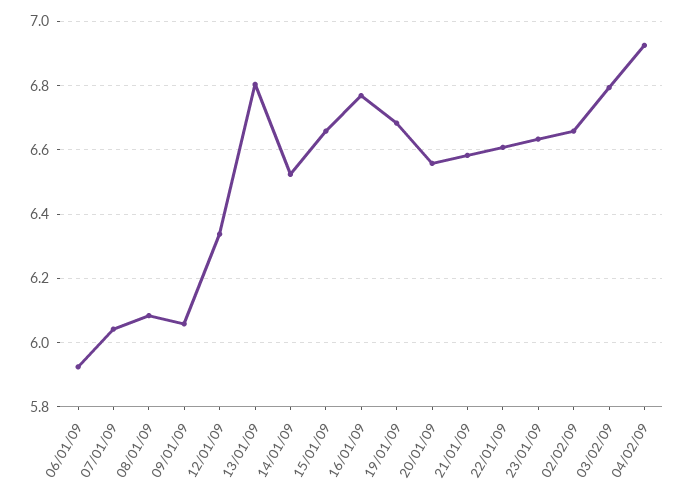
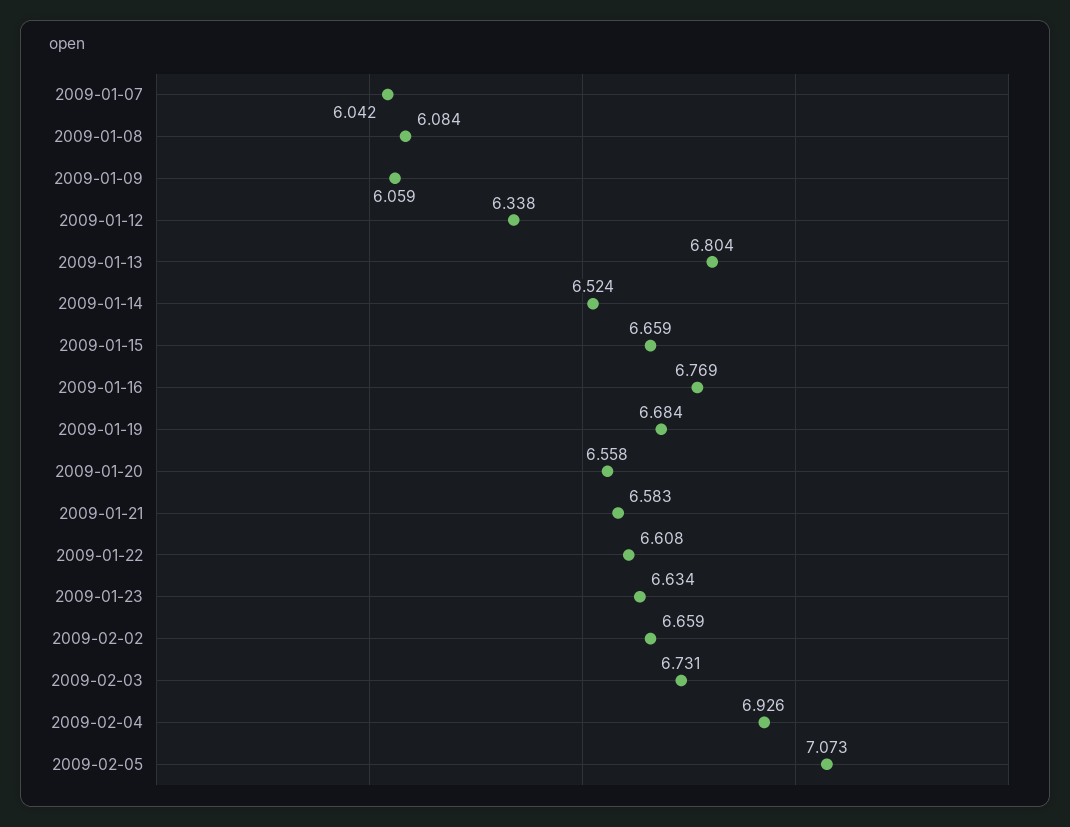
06/01/09: 5.92 -> none
03/02/09: 6.8 -> 6.731
2009-02-05: none -> 7.073

